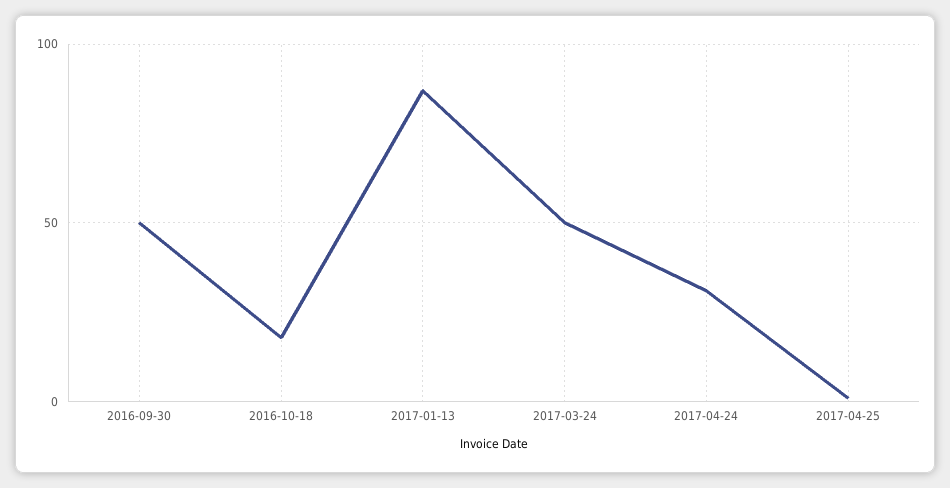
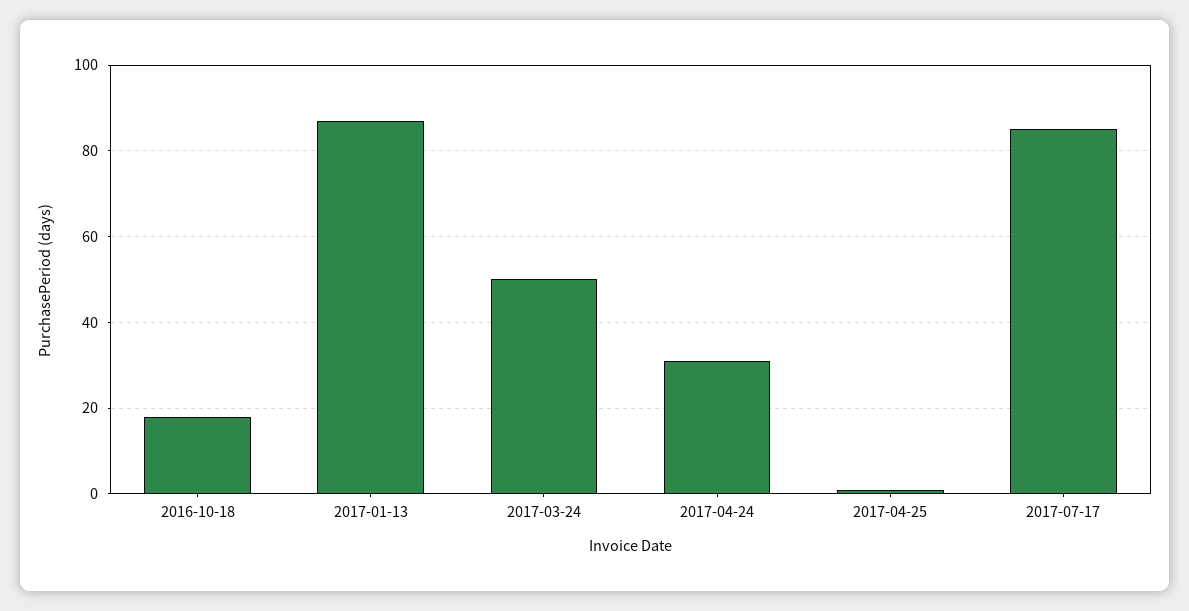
2016-09-30: 50 -> none
2017-07-17: none -> 85

